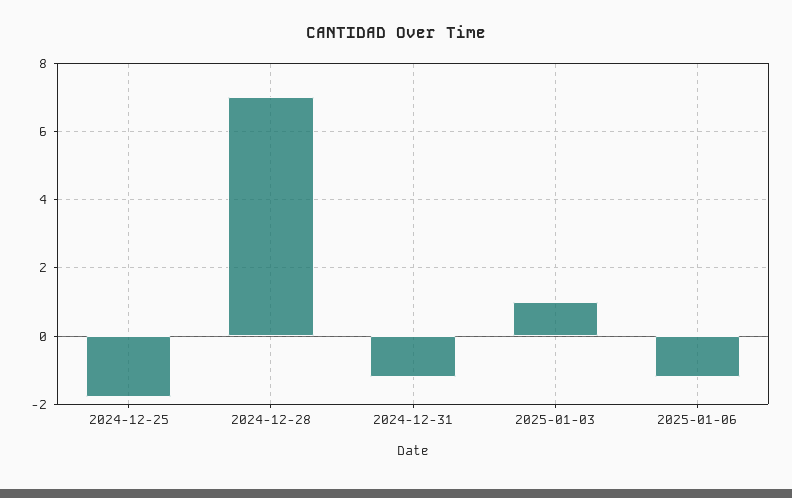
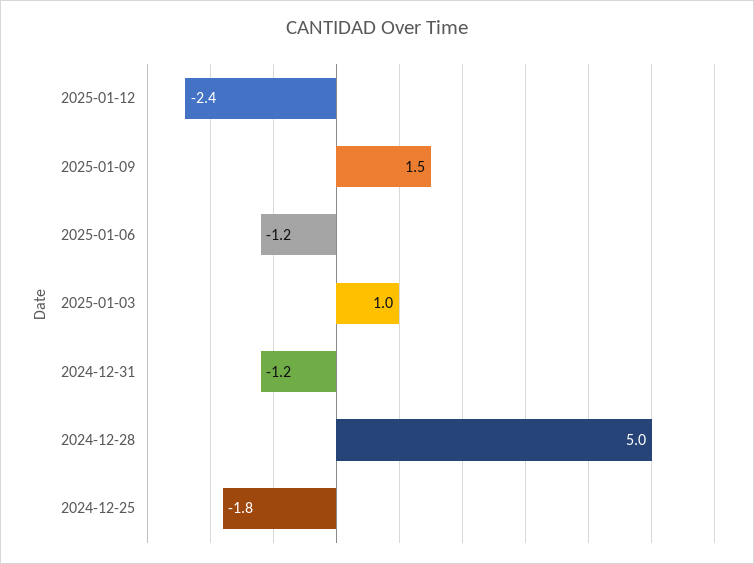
2024-12-28: 7 -> 5
2025-01-12: none -> -2.4
2025-01-09: none -> 1.5

